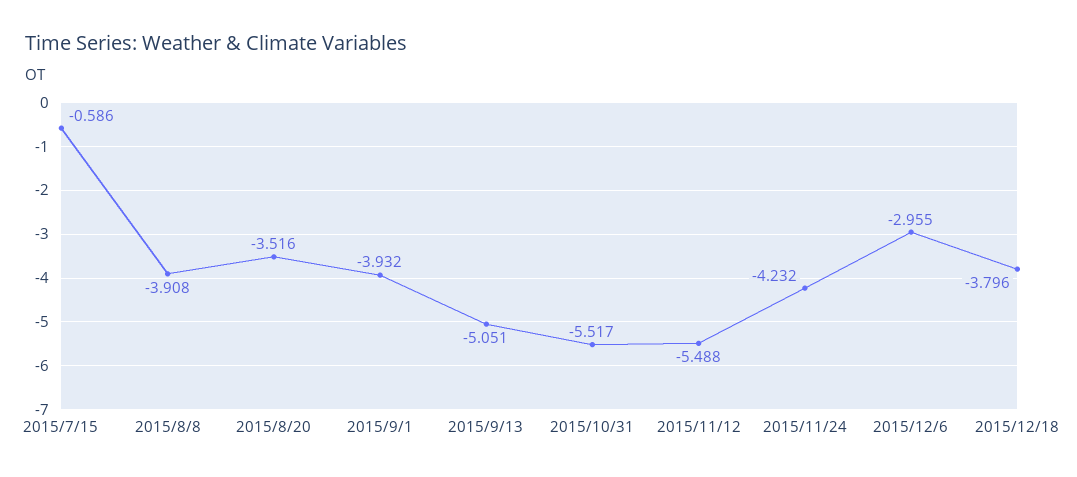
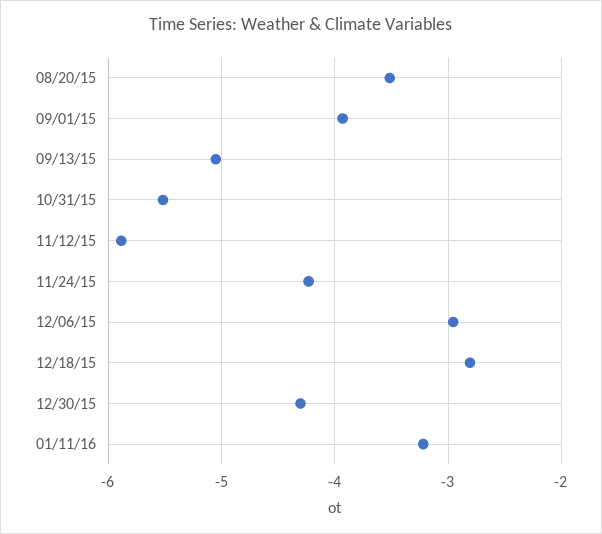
2015/7/15: -0.586 -> none
2015/8/8: -3.908 -> none
2015/11/12: -5.488 -> -5.9
2015/12/18: -3.796 -> -2.8
12/30/15: none -> -4.3
01/11/16: none -> -3.2

